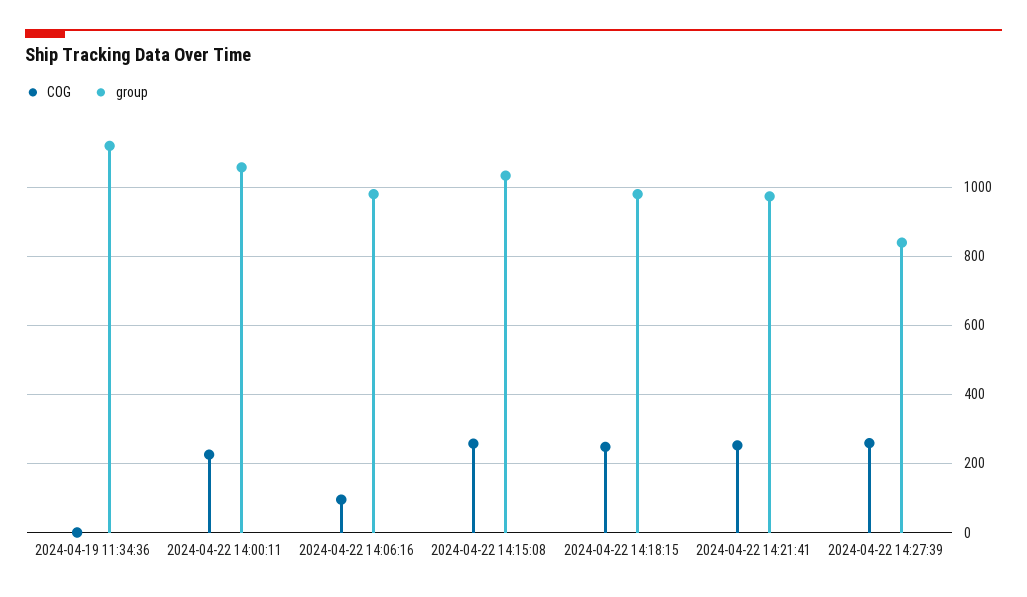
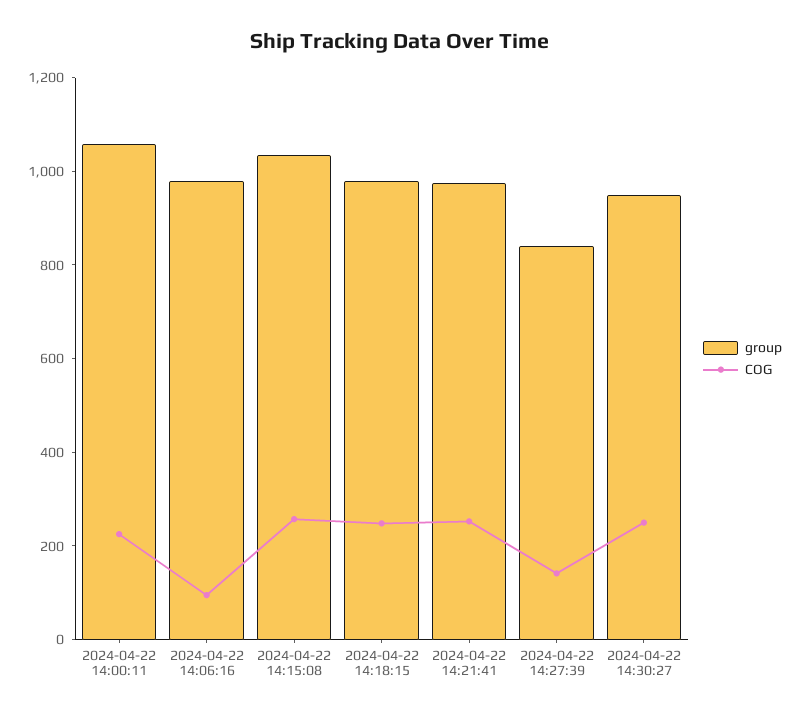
COG, 2024-04-19 11:34:36: 0 -> none
group, 2024-04-19 11:34:36: 1120 -> none
COG, 2024-04-22 14:27:39: 260 -> 150
group, 2024-04-22 14:30:27: none -> 950
COG, 2024-04-22 14:30:27: none -> 250

